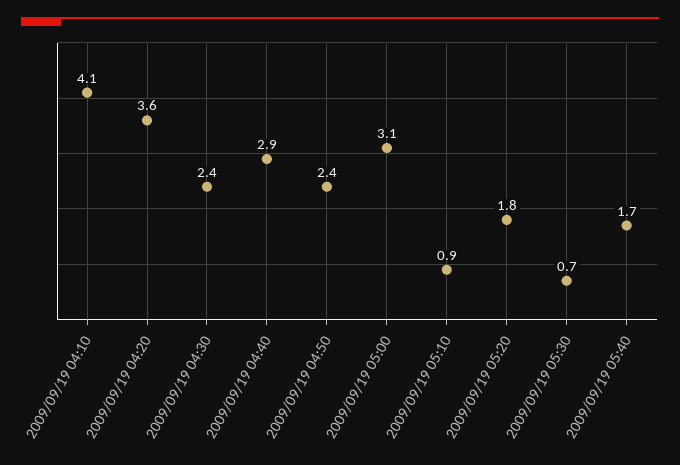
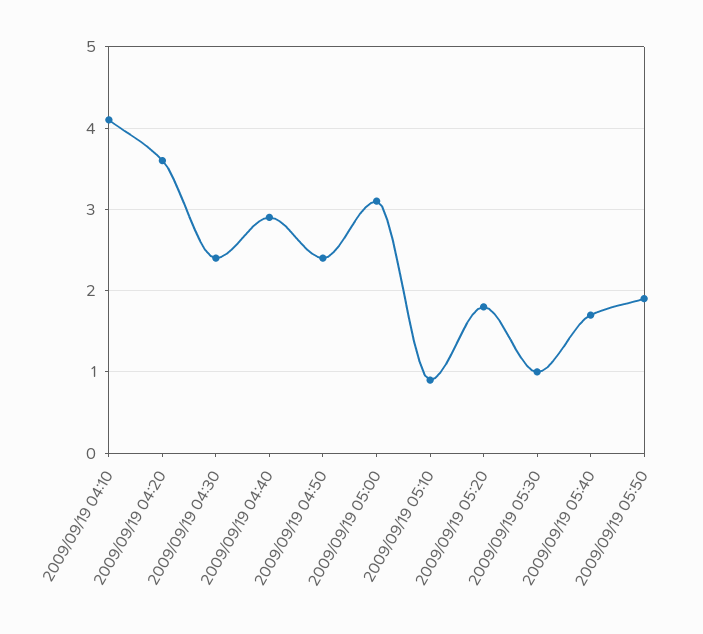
2009/09/19 05:30: 0.7 -> 1
2009/09/19 05:50: none -> 1.9

